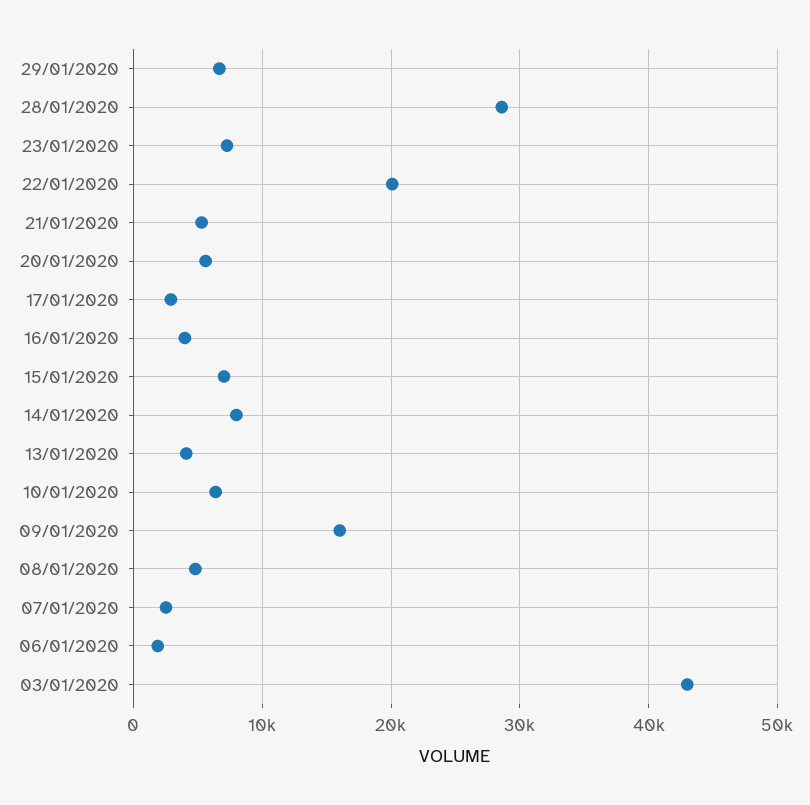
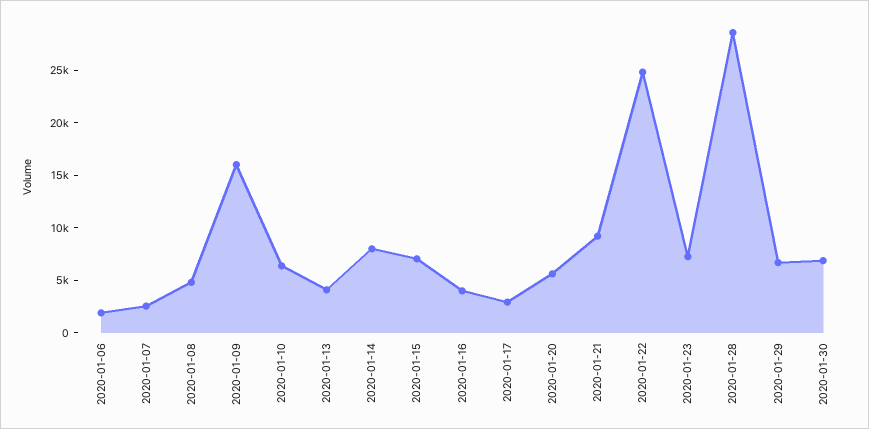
22/01/2020: 20000 -> 25000
21/01/2020: 5000 -> 9000
03/01/2020: 43000 -> none
2020-01-30: none -> 7000

